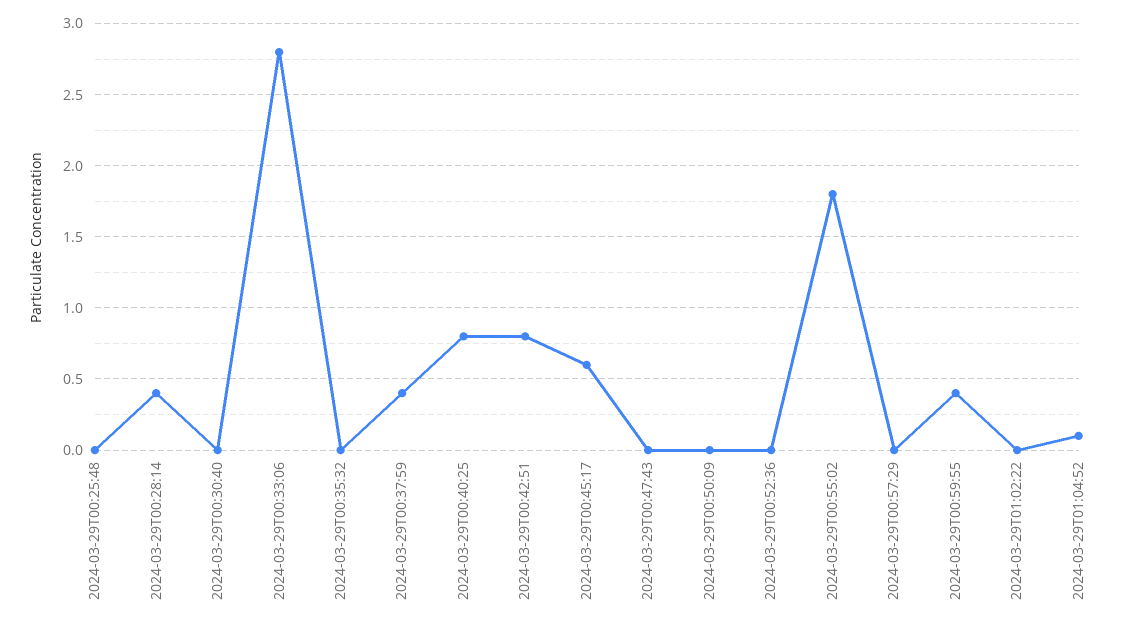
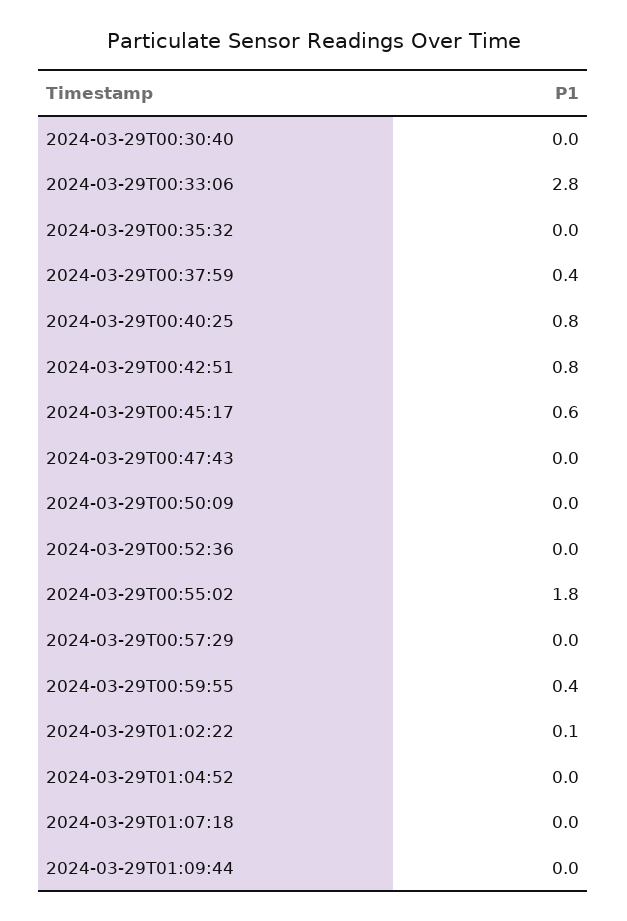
2024-03-29T00:25:48: 0 -> none
2024-03-29T00:28:14: 0.4 -> none
2024-03-29T01:02:22: 0 -> 0.1
2024-03-29T01:04:52: 0.1 -> 0
2024-03-29T01:07:18: none -> 0
2024-03-29T01:09:44: none -> 0

